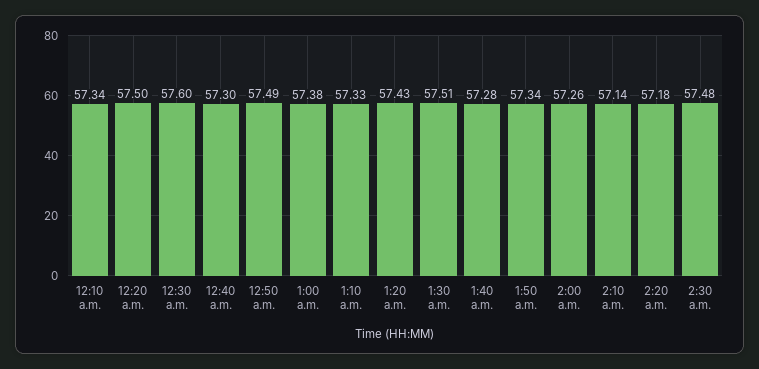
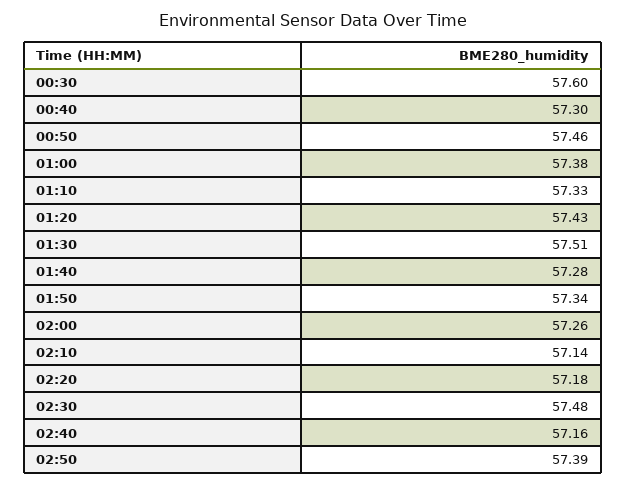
12:10 a.m.: 57.34 -> none
12:20 a.m.: 57.5 -> none
12:50 a.m.: 57.49 -> 57.46
02:40: none -> 57.16
02:50: none -> 57.39

